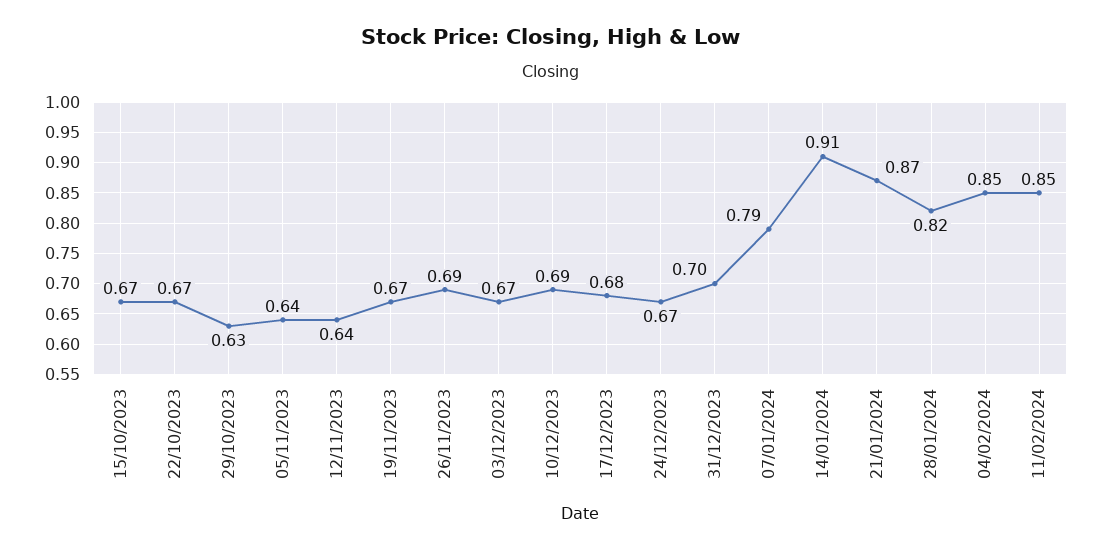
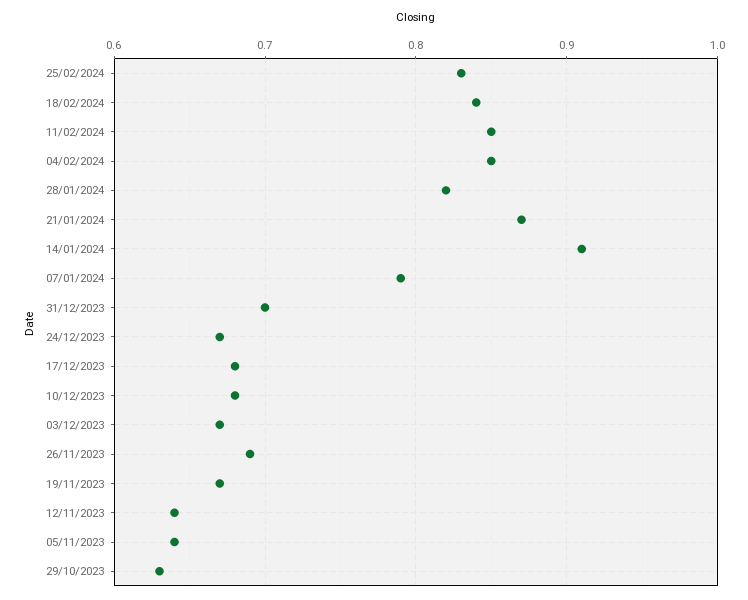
15/10/2023: 0.67 -> none
22/10/2023: 0.67 -> none
10/12/2023: 0.69 -> 0.68
25/02/2024: none -> 0.83
18/02/2024: none -> 0.84

